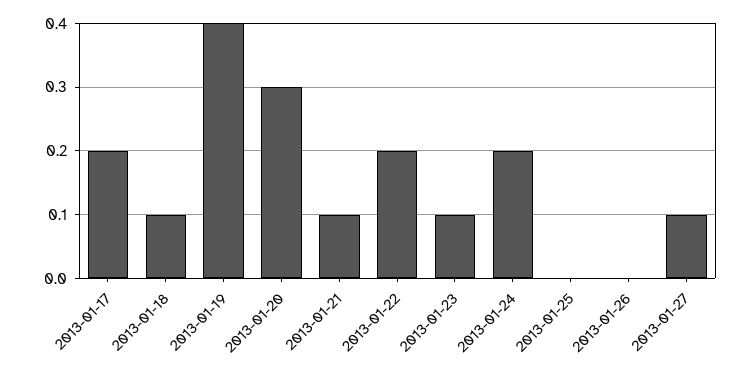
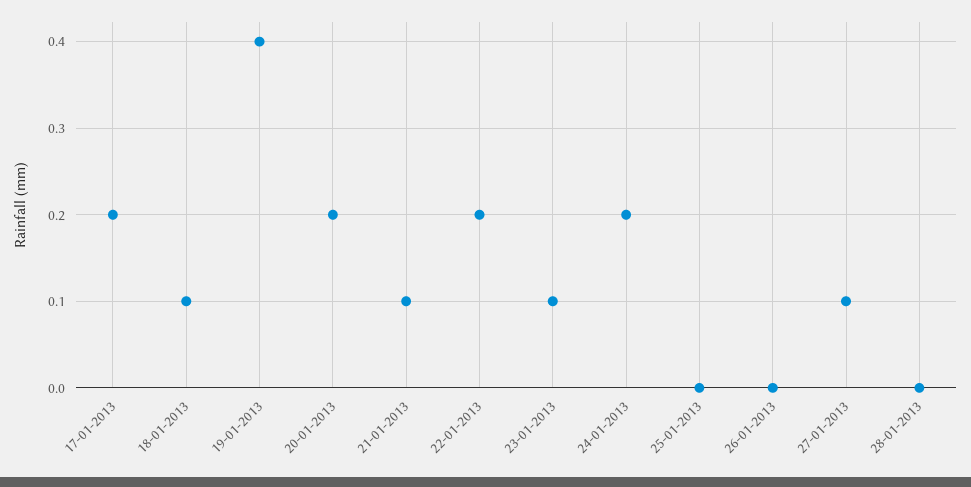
2013-01-20: 0.3 -> 0.2
28-01-2013: none -> 0

